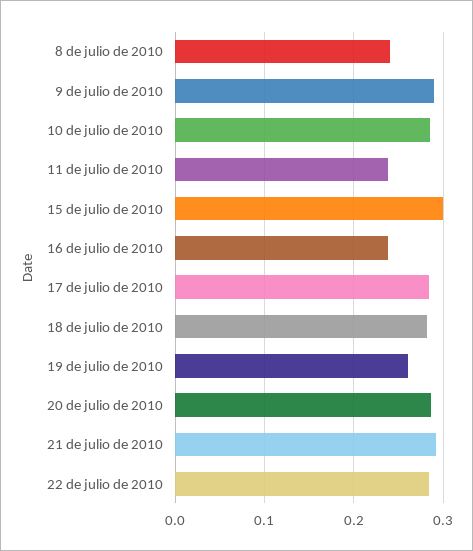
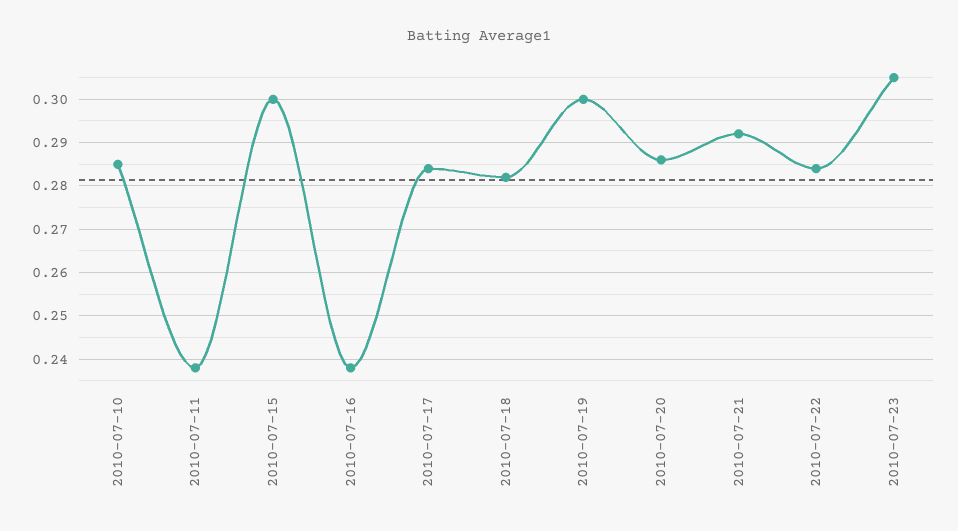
8 de julio de 2010: 0.24 -> none
9 de julio de 2010: 0.29 -> none
19 de julio de 2010: 0.26 -> 0.3
2010-07-23: none -> 0.305

